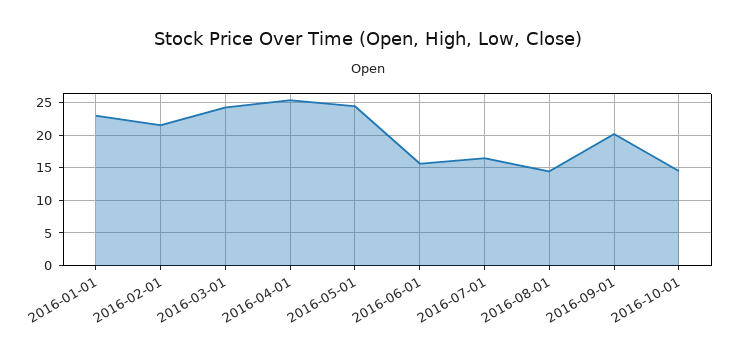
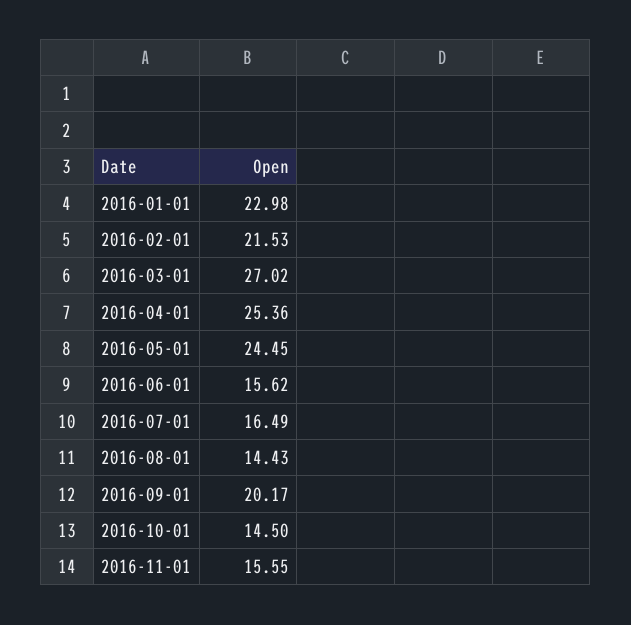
2016-03-01: 24 -> 27.02
2016-11-01: none -> 15.55

